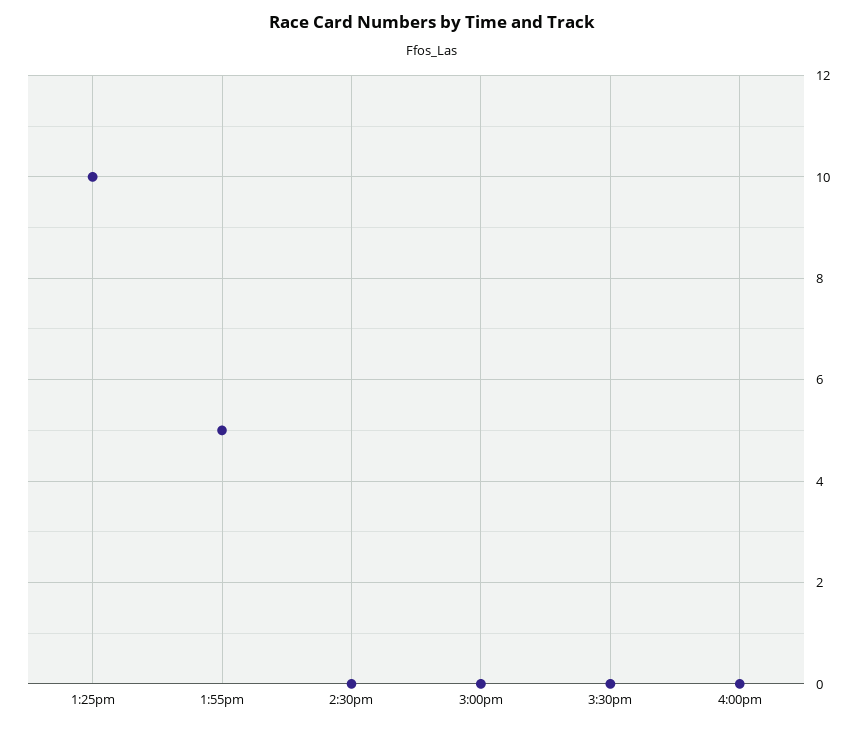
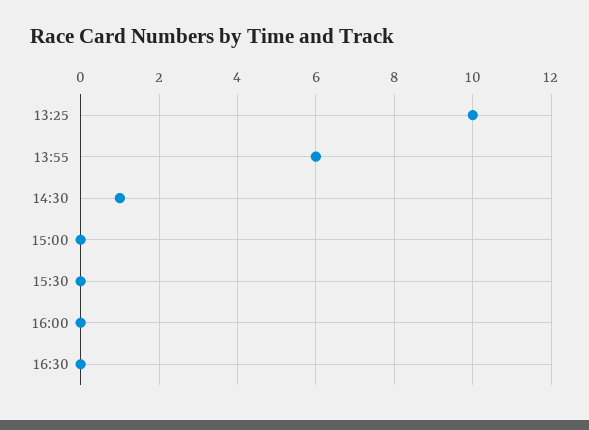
1:55pm: 5 -> 6
2:30pm: 0 -> 1
16:30: none -> 0

